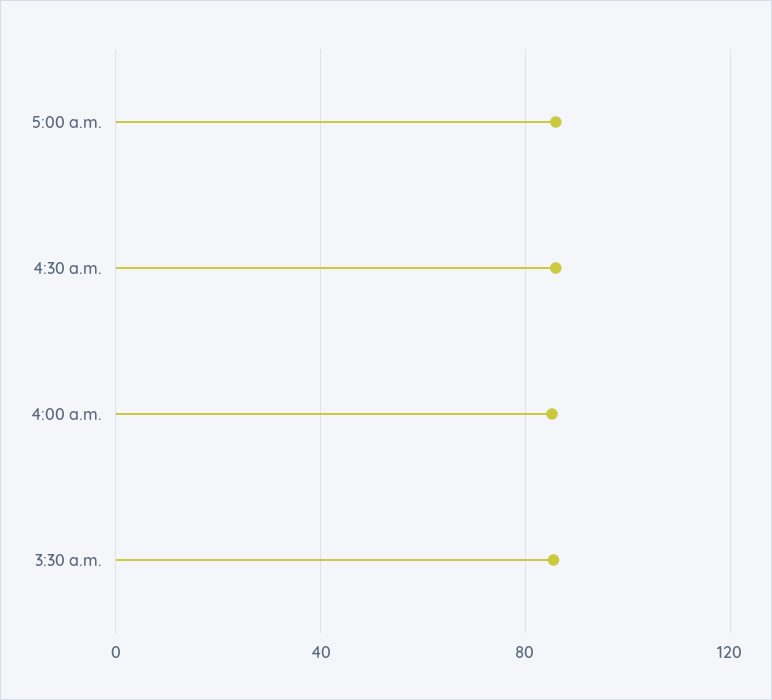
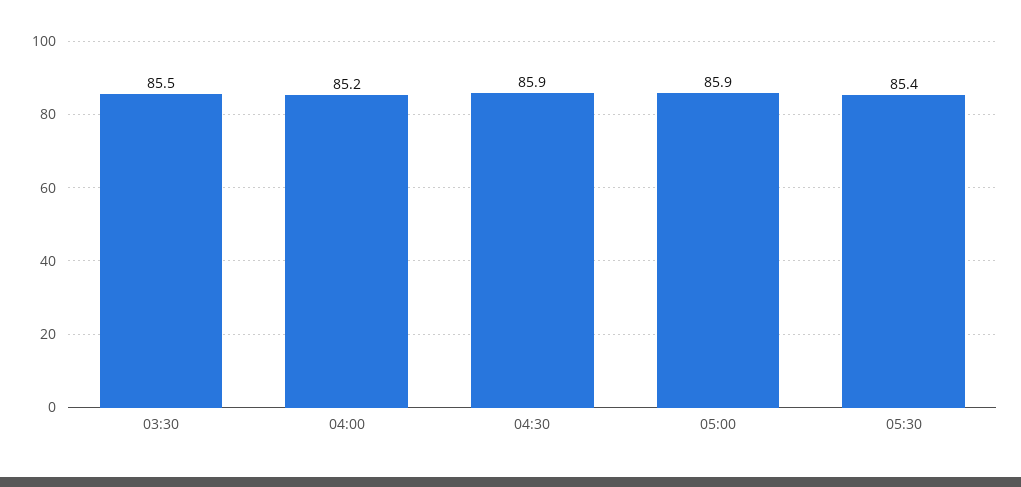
05:30: none -> 85.4

